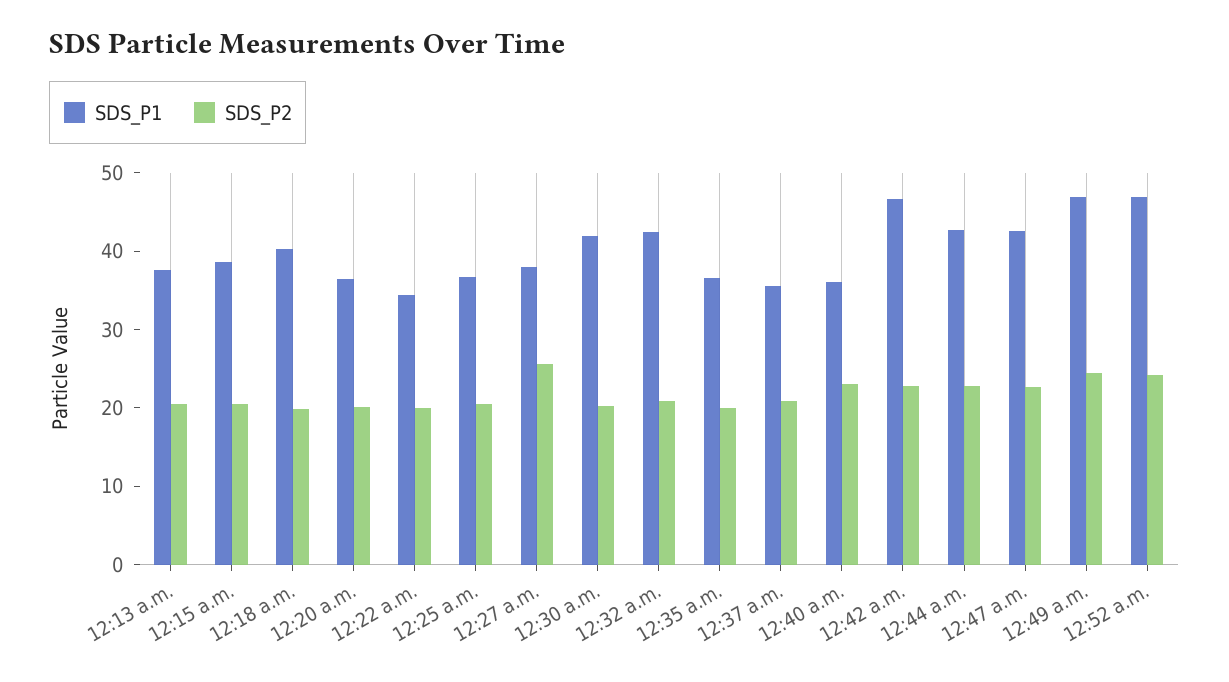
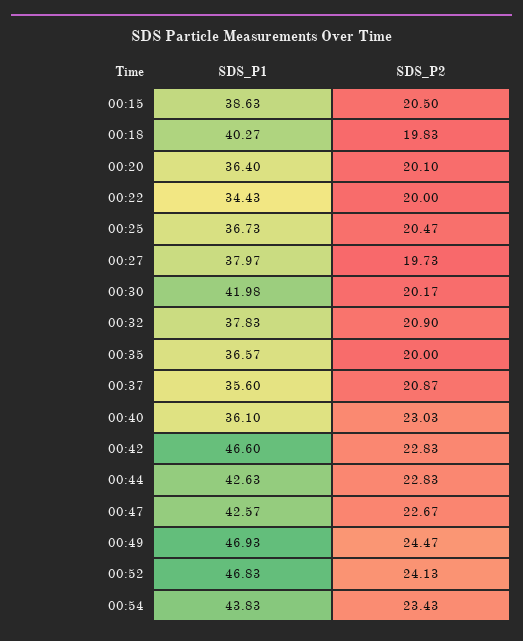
SDS_P1, 12:13 a.m.: 38 -> none
SDS_P2, 12:13 a.m.: 20 -> none
SDS_P2, 12:27 a.m.: 26 -> 19.73
SDS_P1, 12:32 a.m.: 42 -> 37.83
SDS_P1, 00:54: none -> 43.83
SDS_P2, 00:54: none -> 23.43

